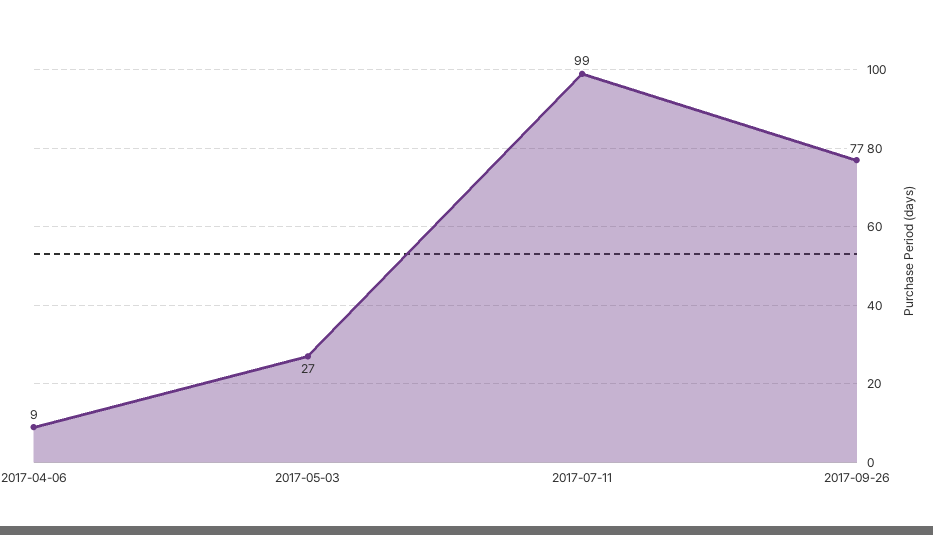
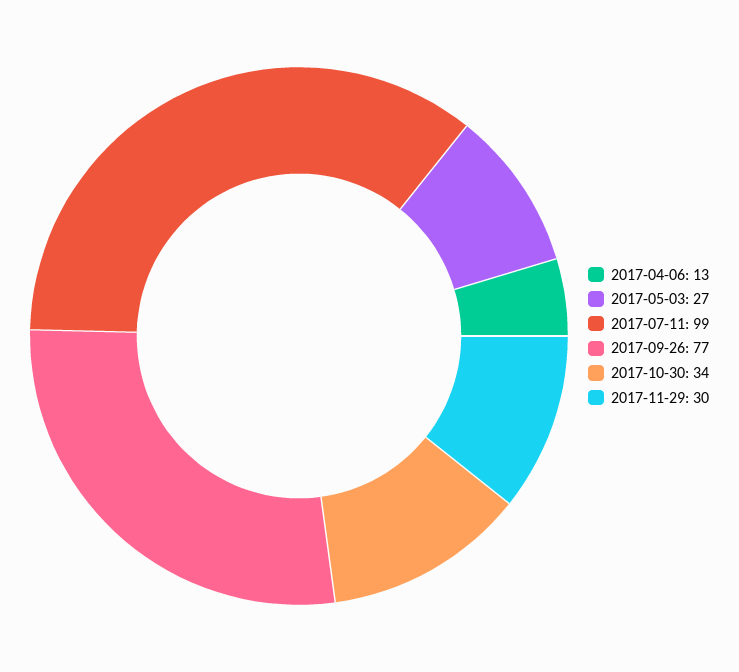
2017-04-06: 9 -> 13
2017-10-30: none -> 34
2017-11-29: none -> 30

